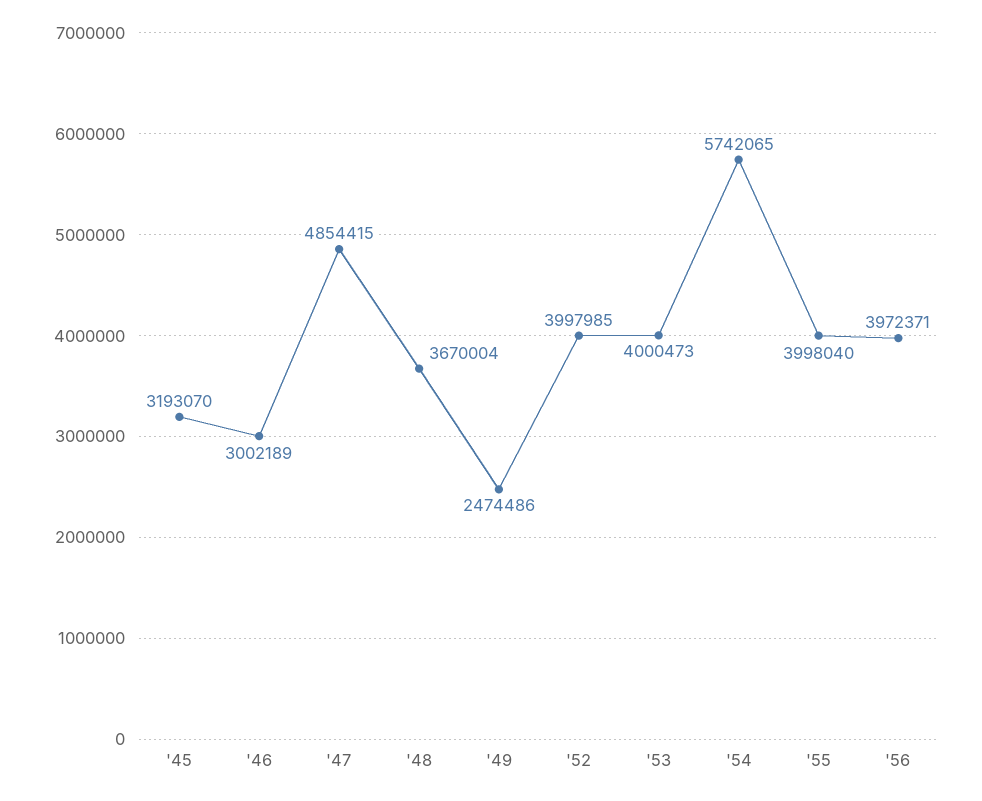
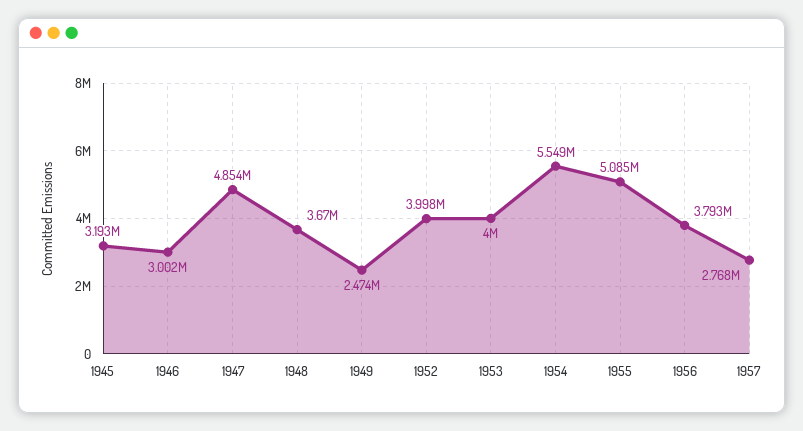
'54: 5742065 -> 5549000
'55: 3998040 -> 5085000
'56: 3972371 -> 3793000
1957: none -> 2768000

